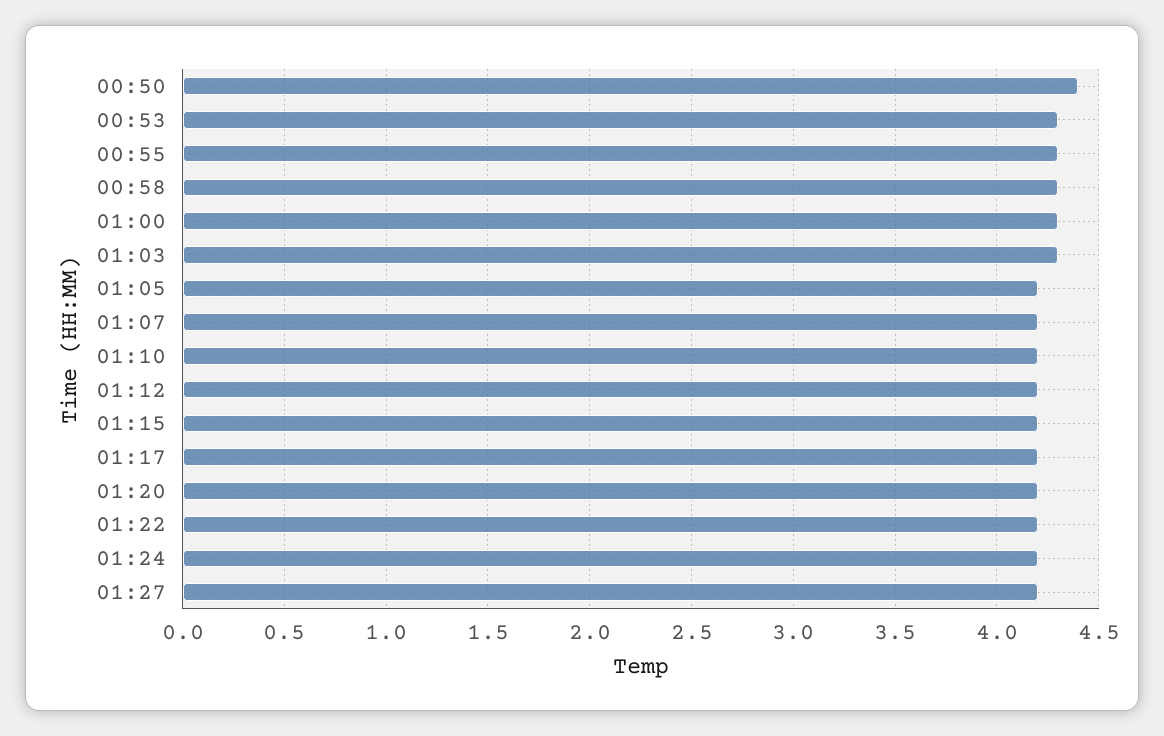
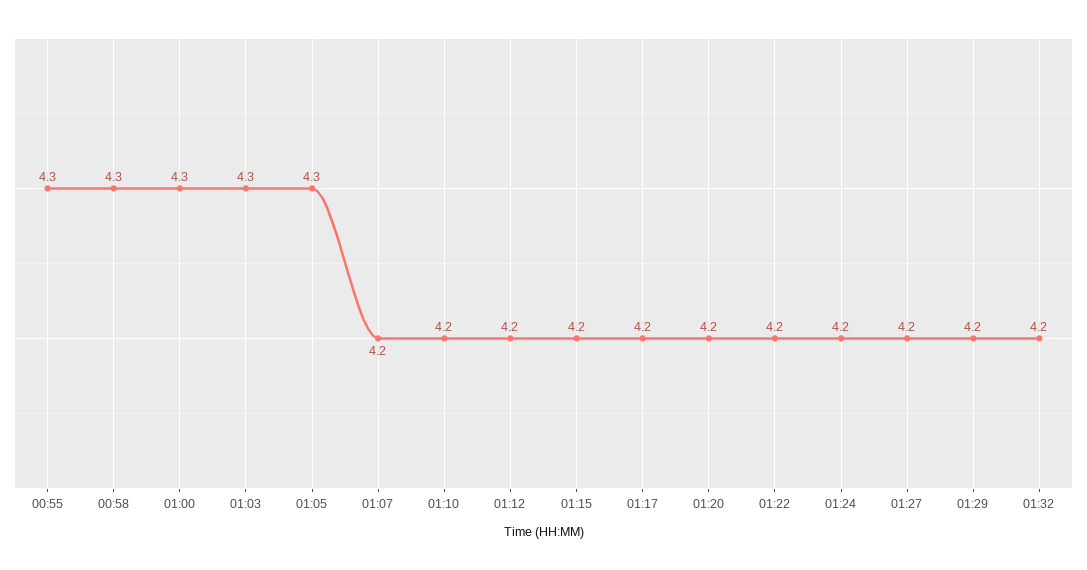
00:50: 4.4 -> none
00:53: 4.3 -> none
01:05: 4.2 -> 4.3
01:29: none -> 4.2
01:32: none -> 4.2

